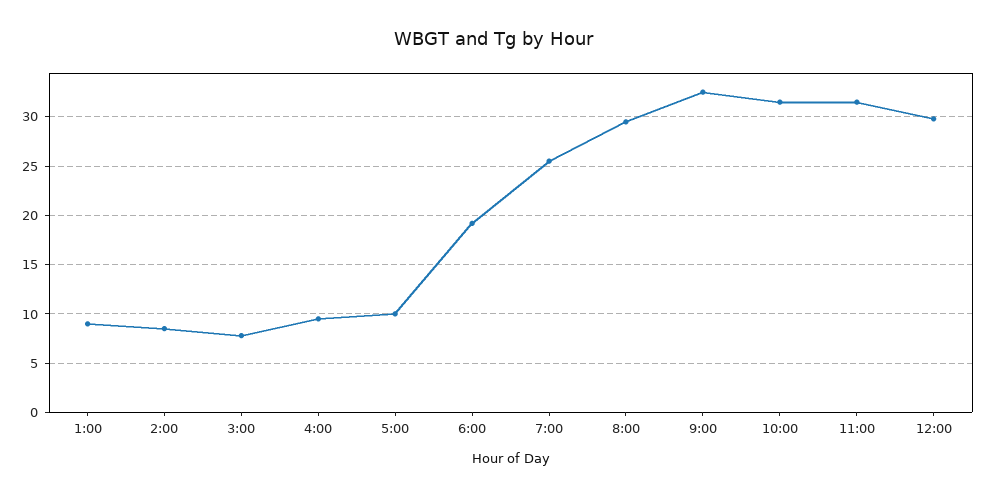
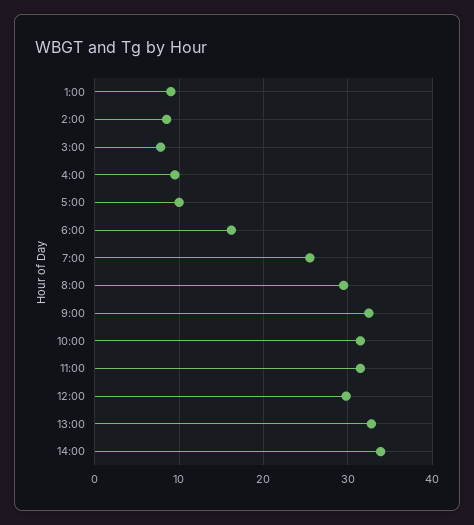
6:00: 19 -> 16
13:00: none -> 33
14:00: none -> 34

